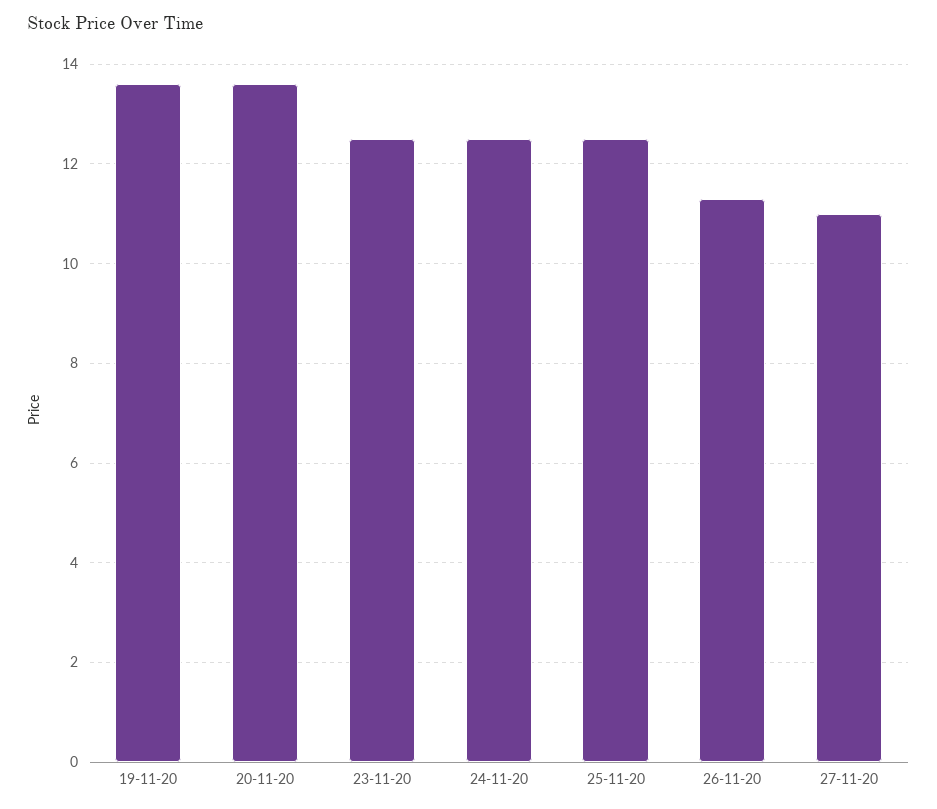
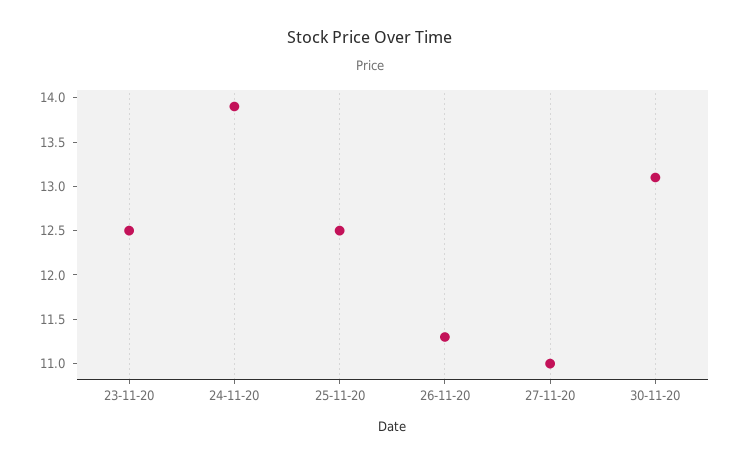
19-11-20: 13.5 -> none
20-11-20: 13.5 -> none
24-11-20: 12.5 -> 13.9
30-11-20: none -> 13.1

